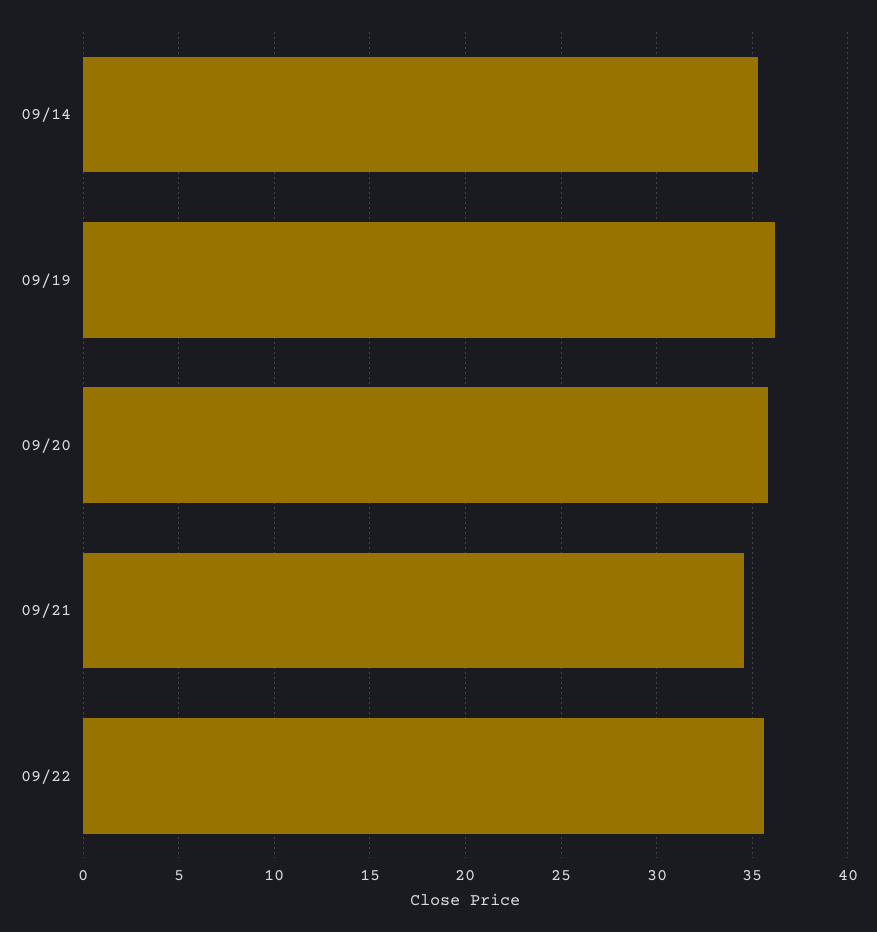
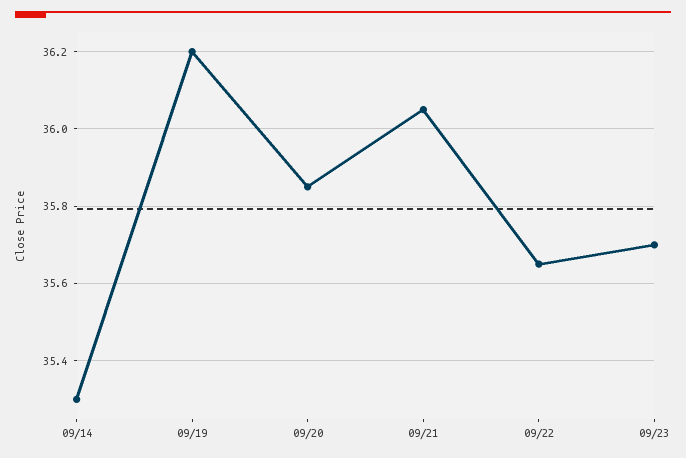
09/21: 34.5 -> 36.05
09/23: none -> 35.7

